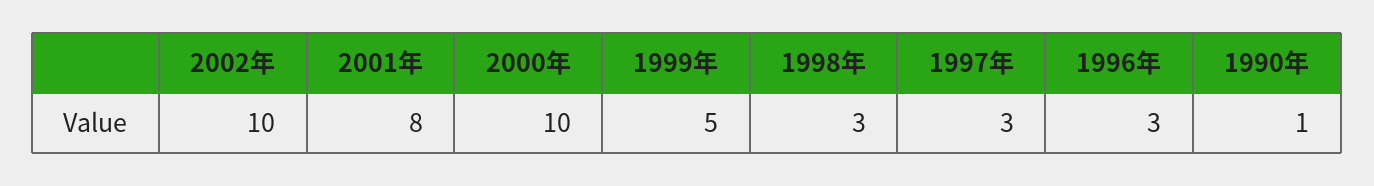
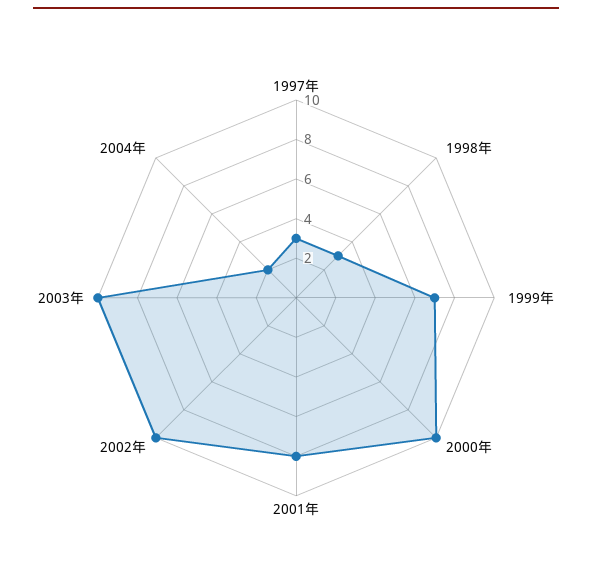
1999年: 5 -> 7
1996年: 3 -> none
1990年: 1 -> none
2003年: none -> 10
2004年: none -> 2

